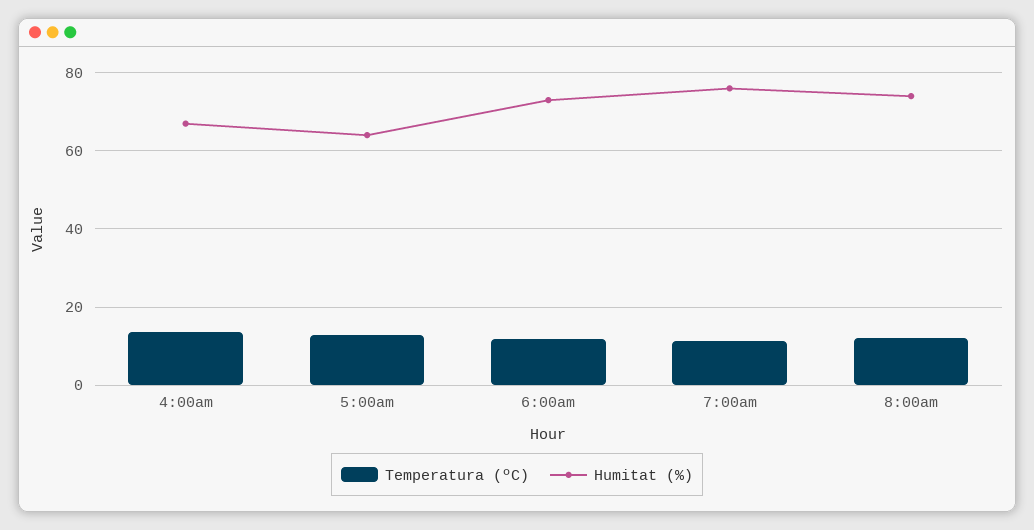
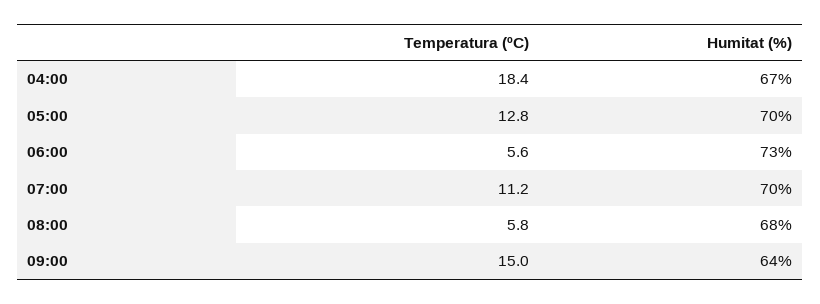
Temperatura (ºC), 4:00am: 14 -> 18.4
Humitat (%), 5:00am: 64 -> 70
Temperatura (ºC), 6:00am: 12 -> 5.6
Humitat (%), 7:00am: 76 -> 70
Temperatura (ºC), 8:00am: 12 -> 5.8
Humitat (%), 8:00am: 74 -> 68
Temperatura (ºC), 09:00: none -> 15
Humitat (%), 09:00: none -> 64

